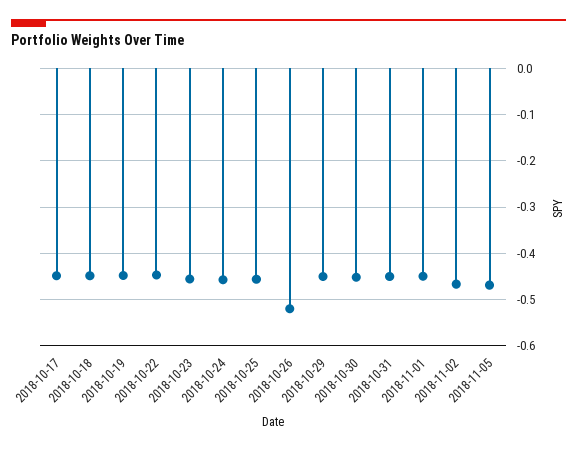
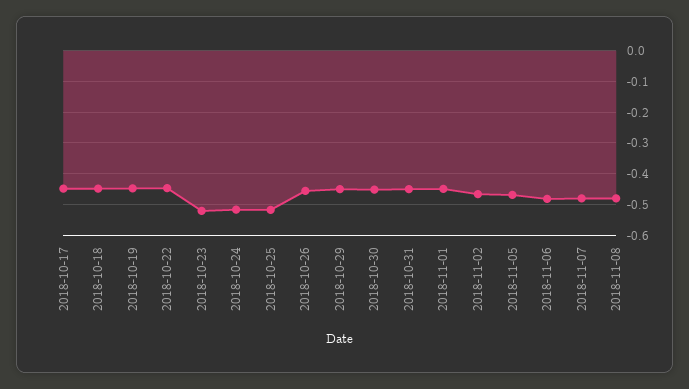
2018-10-23: -0.46 -> -0.52
2018-10-24: -0.46 -> -0.52
2018-10-25: -0.46 -> -0.52
2018-10-26: -0.52 -> -0.46
2018-11-06: none -> -0.48
2018-11-07: none -> -0.48
2018-11-08: none -> -0.48

